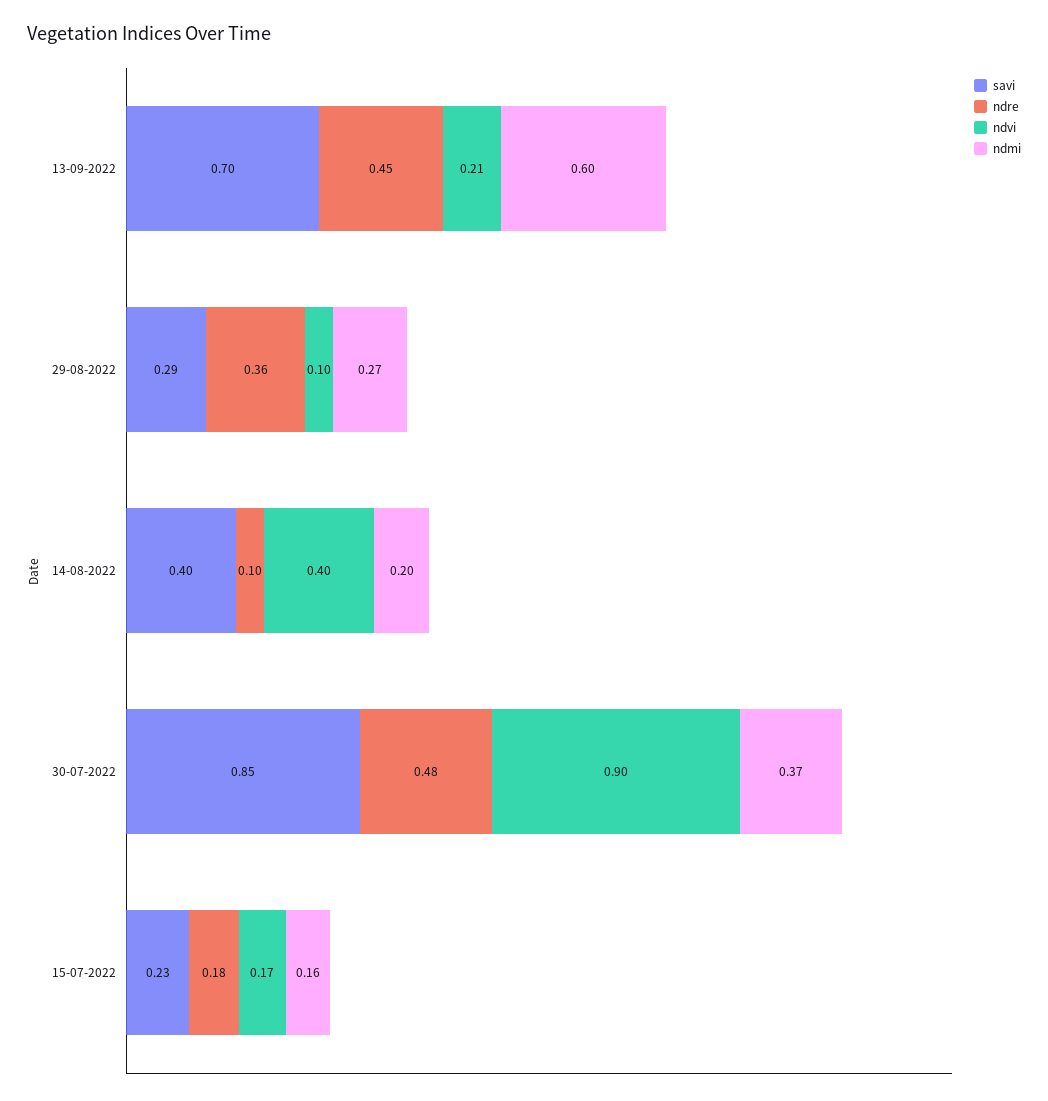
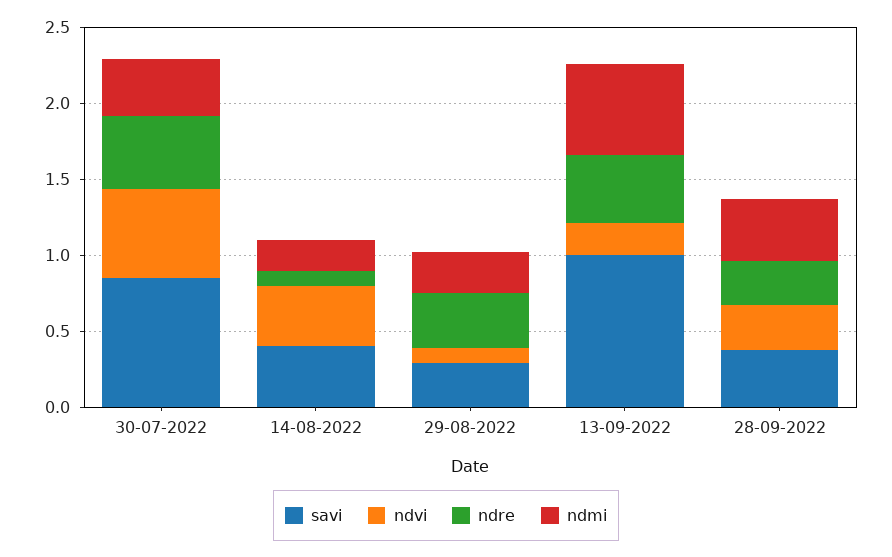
savi, 13-09-2022: 0.7 -> 1
ndvi, 30-07-2022: 0.9 -> 0.6
savi, 15-07-2022: 0.23 -> none
ndre, 15-07-2022: 0.18 -> none
ndvi, 15-07-2022: 0.17 -> none
ndmi, 15-07-2022: 0.16 -> none
savi, 28-09-2022: none -> 0.4
ndvi, 28-09-2022: none -> 0.3
ndre, 28-09-2022: none -> 0.3
ndmi, 28-09-2022: none -> 0.4

